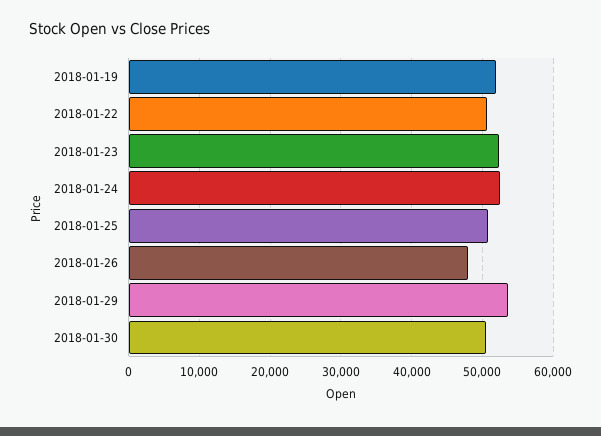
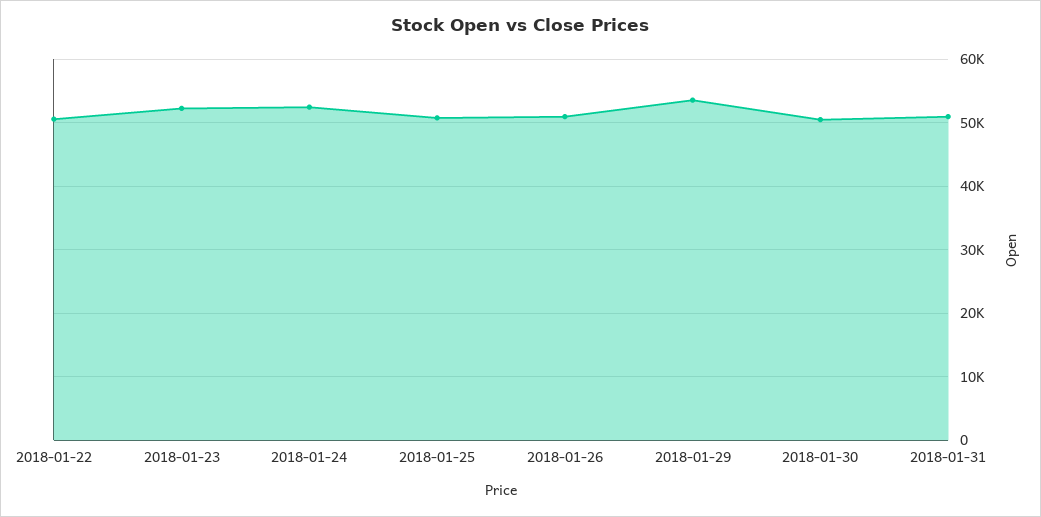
2018-01-19: 52000 -> none
2018-01-26: 48000 -> 51000
2018-01-31: none -> 51000

